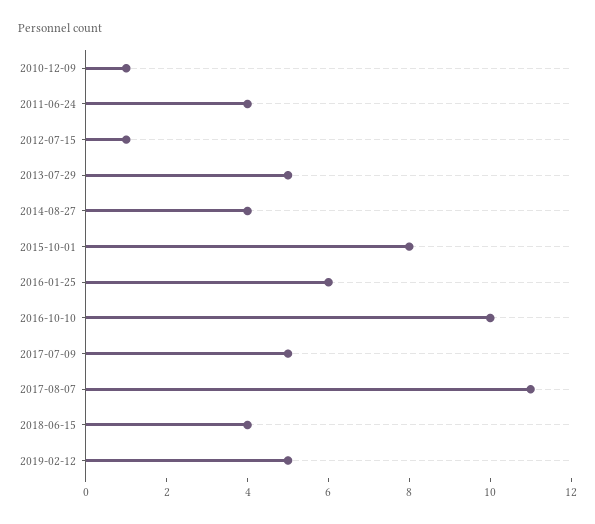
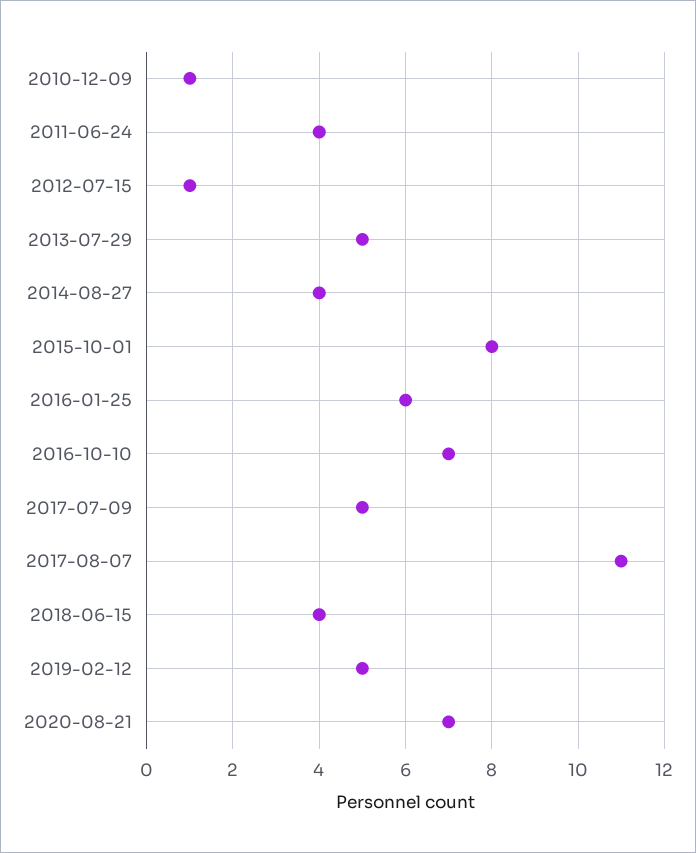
2016-10-10: 10 -> 7
2020-08-21: none -> 7

